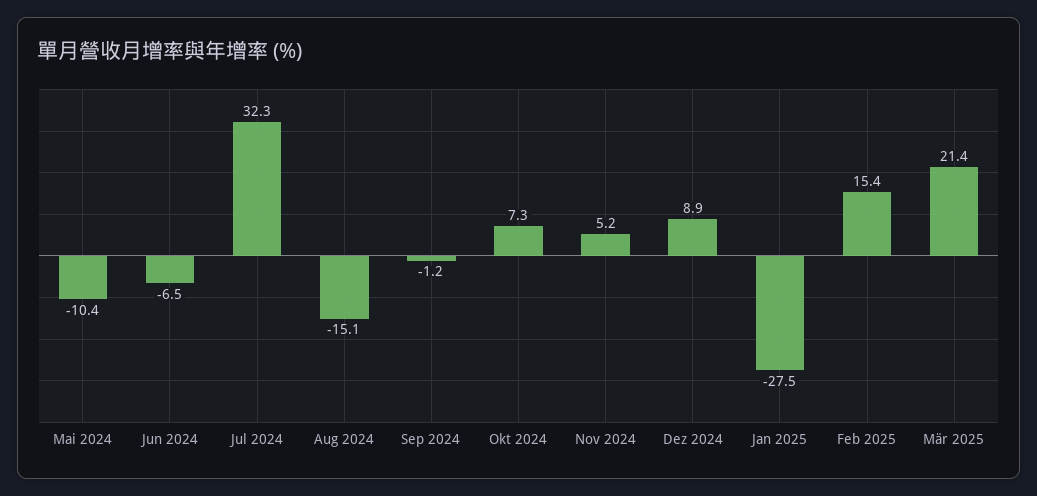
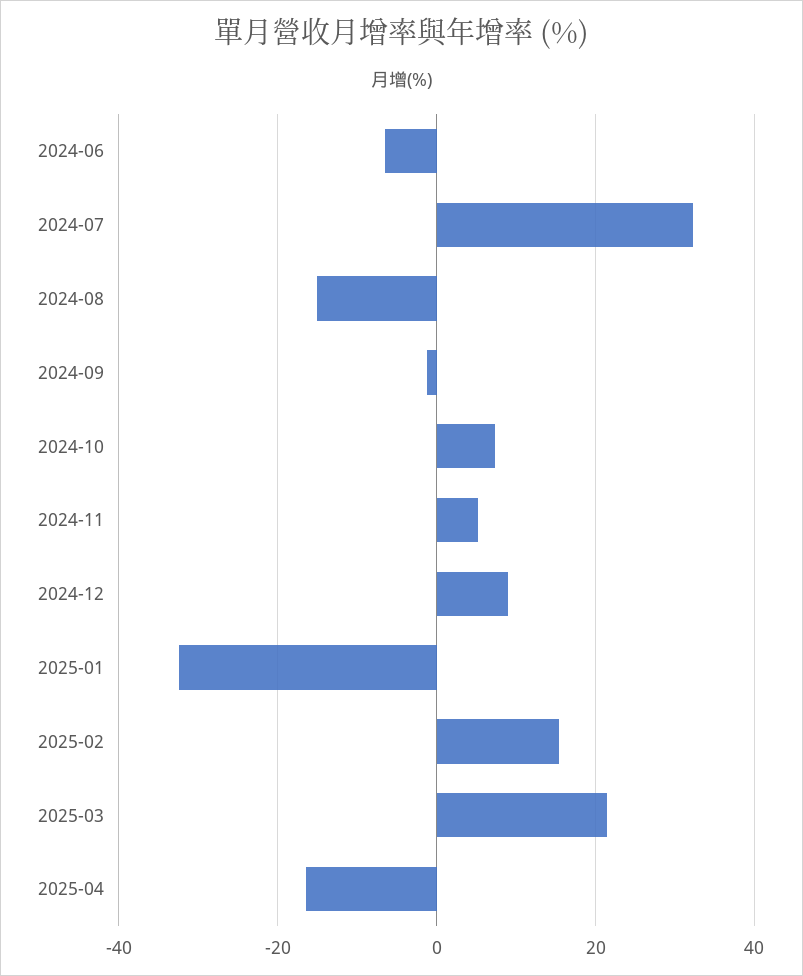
Mai 2024: -10.4 -> none
Jan 2025: -27.5 -> -32
2025-04: none -> -16

